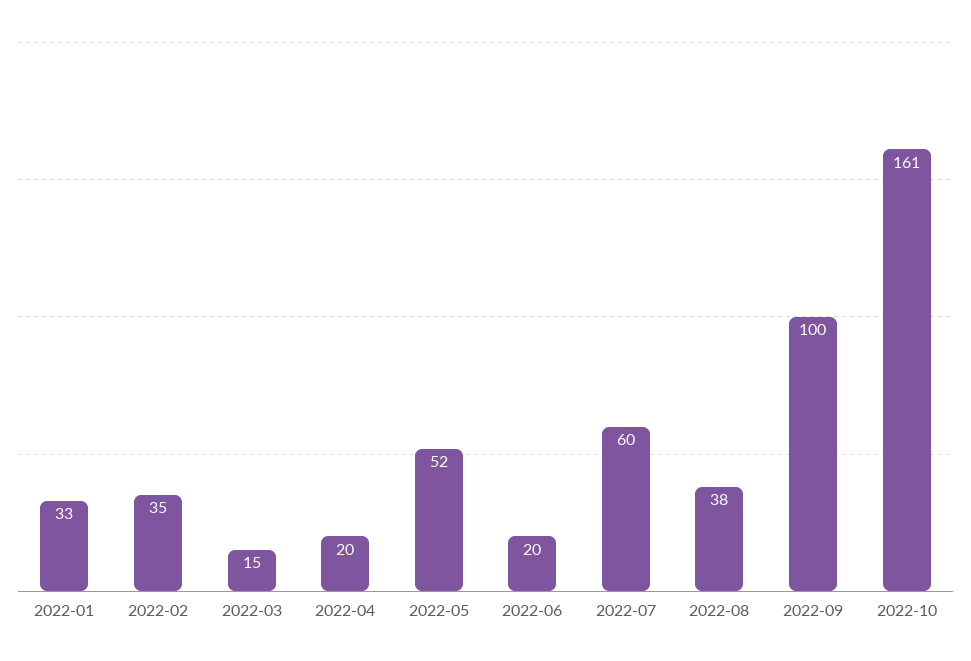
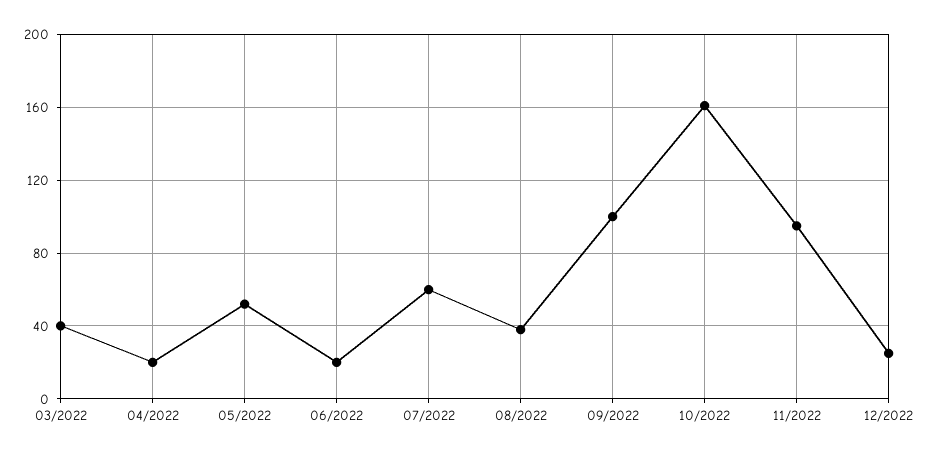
2022-01: 33 -> none
2022-02: 35 -> none
2022-03: 15 -> 40
11/2022: none -> 95
12/2022: none -> 25

